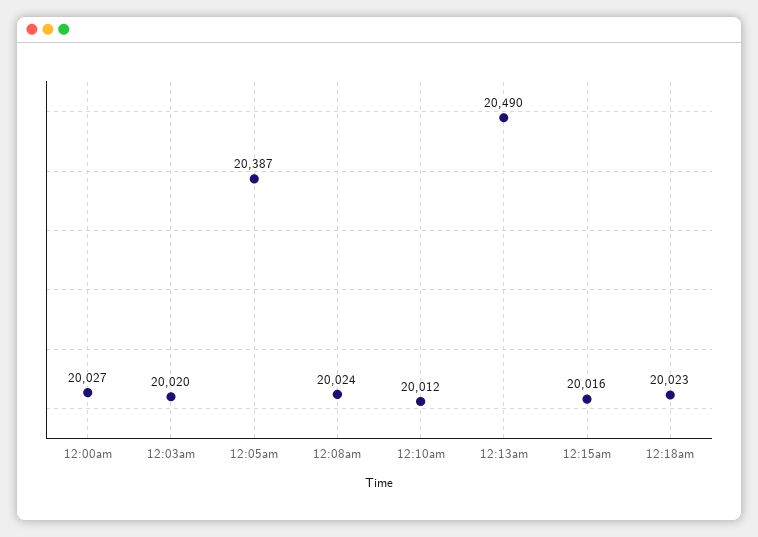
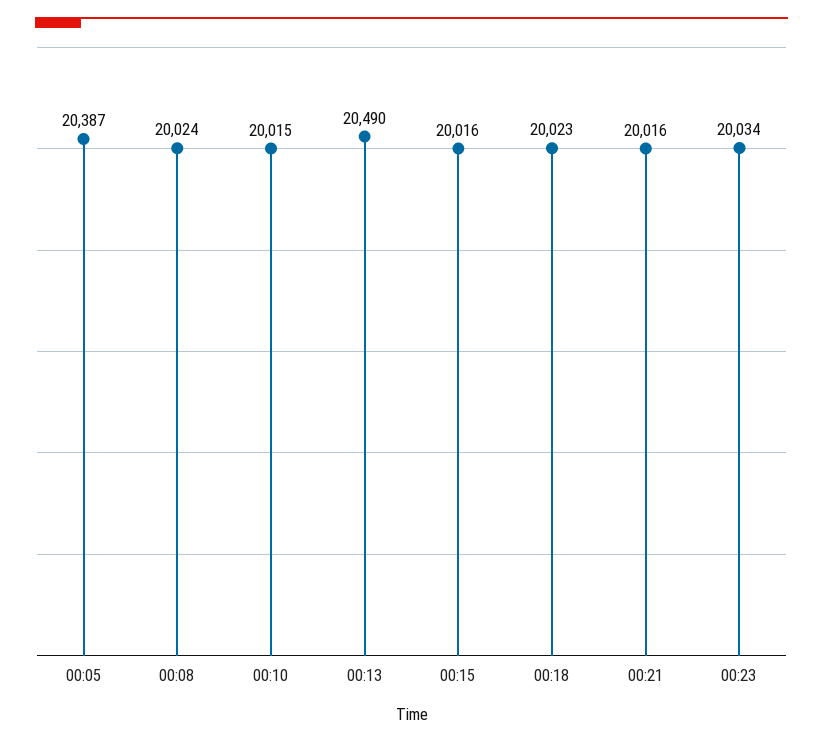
12:00am: 20027 -> none
12:03am: 20020 -> none
12:10am: 20012 -> 20015
00:21: none -> 20016
00:23: none -> 20034

